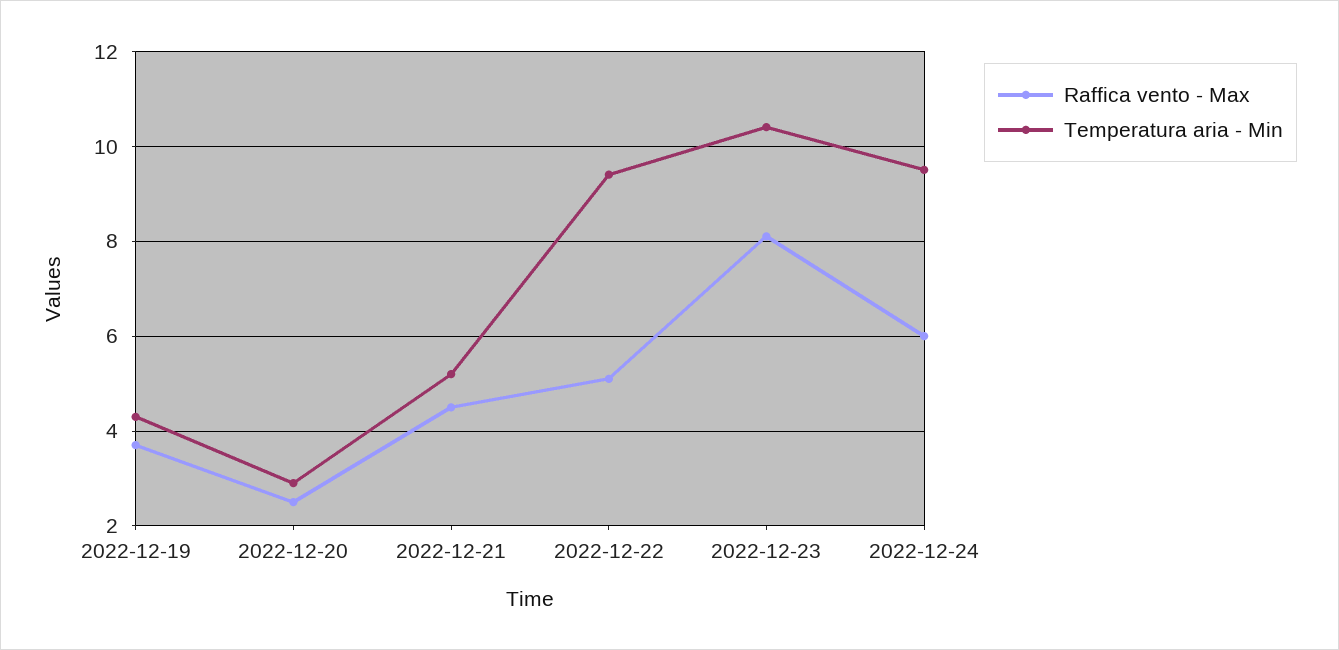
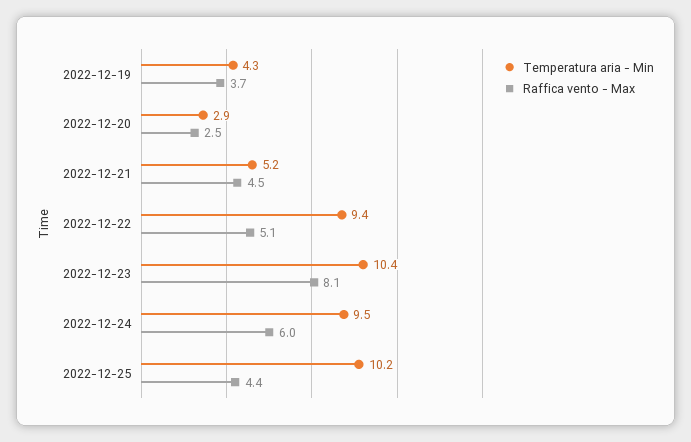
Temperatura aria - Min, 2022-12-25: none -> 10.2
Raffica vento - Max, 2022-12-25: none -> 4.4

